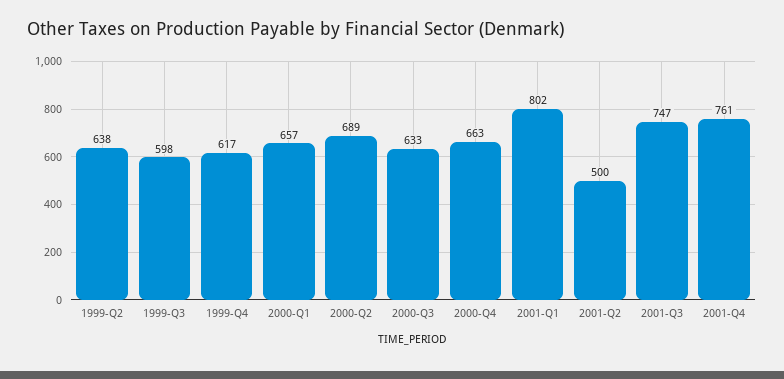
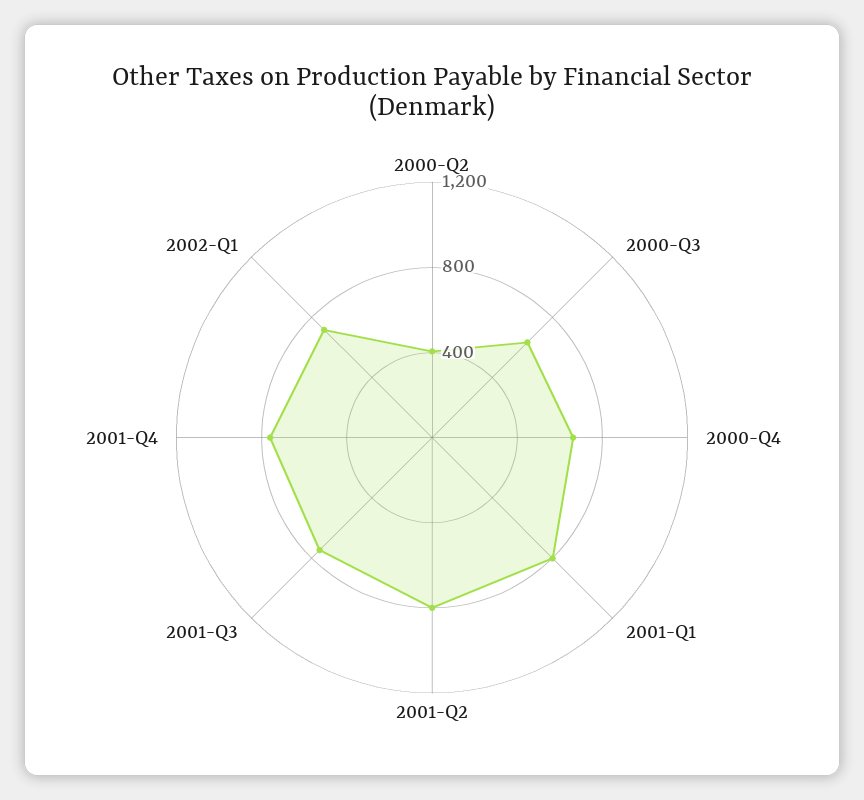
1999-Q2: 638 -> none
1999-Q3: 598 -> none
1999-Q4: 617 -> none
2000-Q1: 657 -> none
2000-Q2: 689 -> 400
2001-Q2: 500 -> 800
2002-Q1: none -> 700

